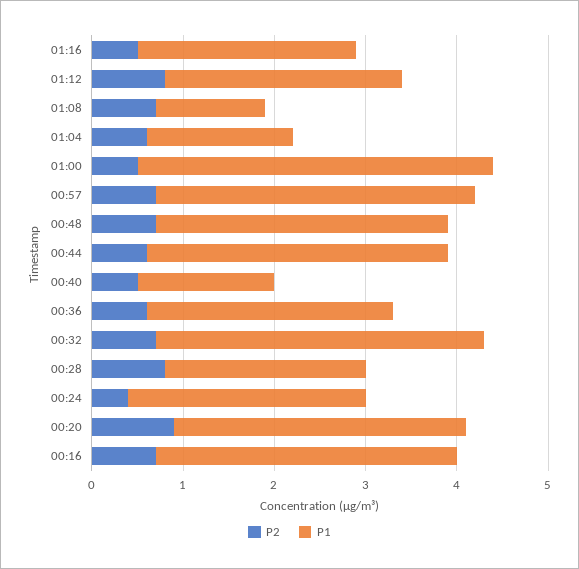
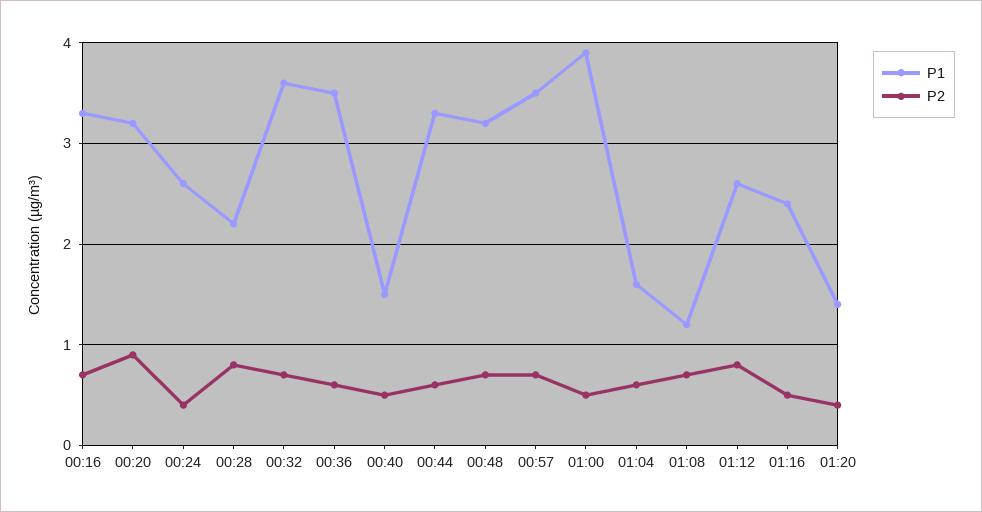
P1, 00:36: 2.7 -> 3.5
P1, 01:20: none -> 1.4
P2, 01:20: none -> 0.4

